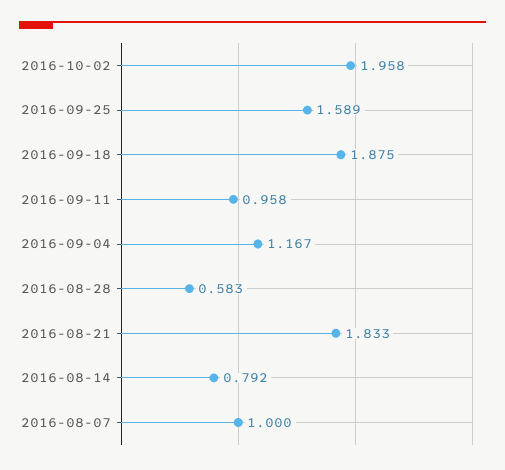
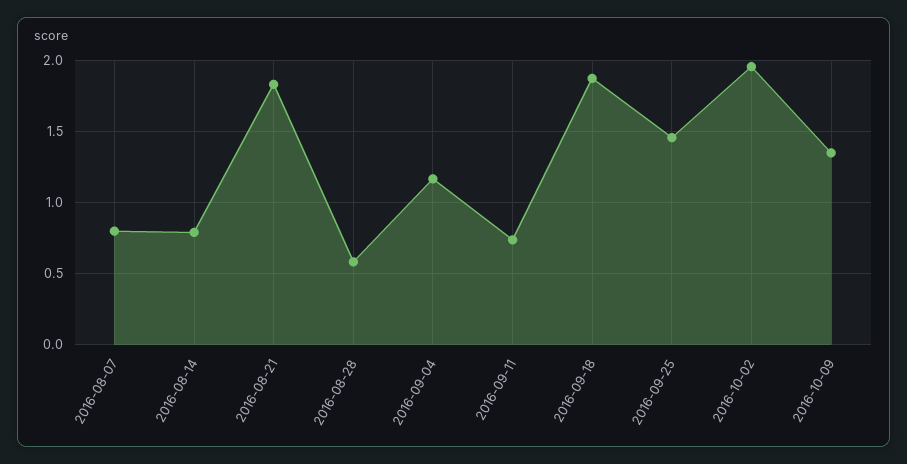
2016-09-25: 1.589 -> 1.45
2016-09-11: 0.958 -> 0.75
2016-08-07: 1 -> 0.8
2016-10-09: none -> 1.35

